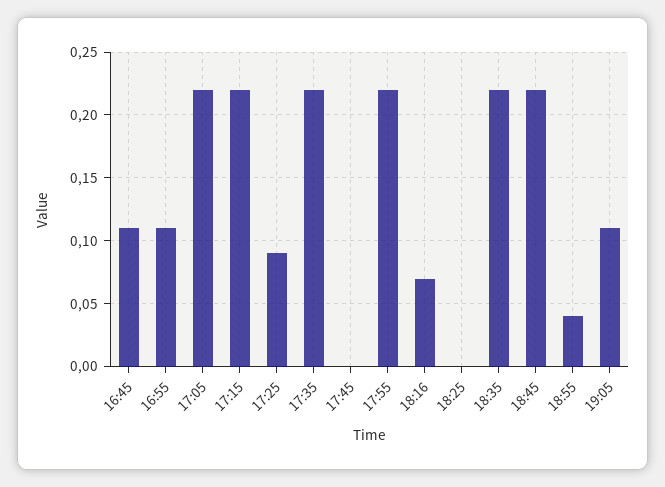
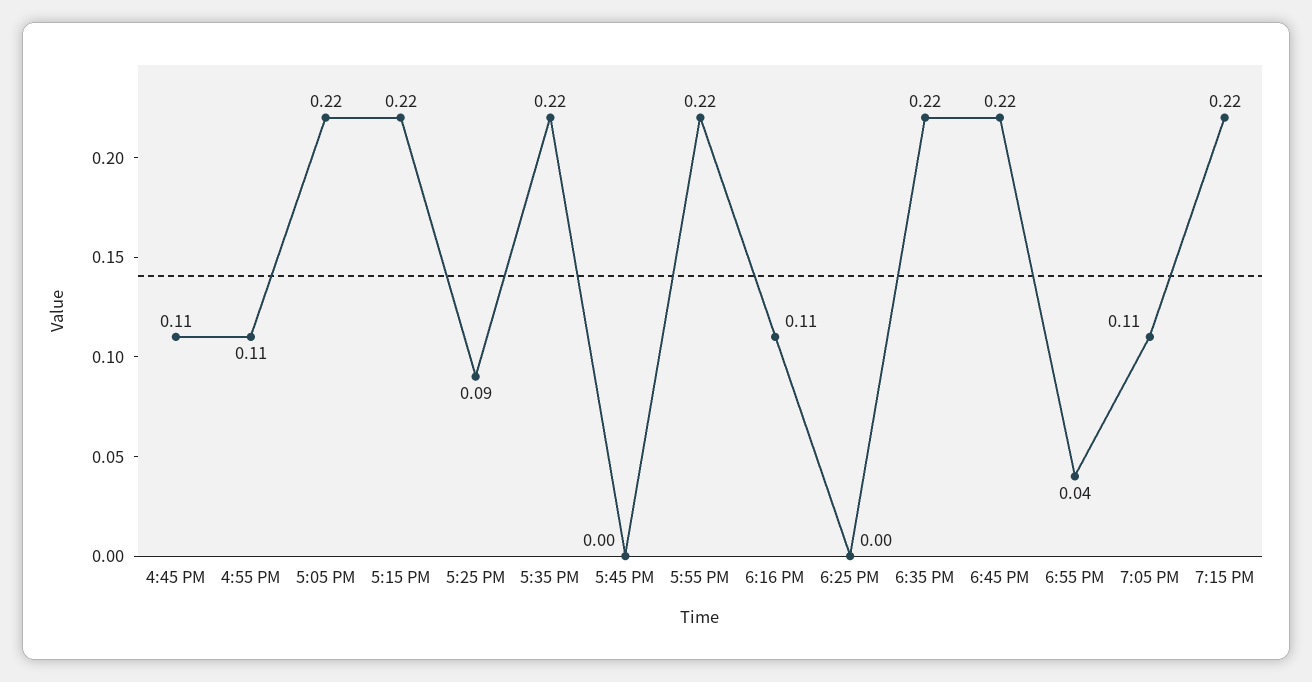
18:16: 0.07 -> 0.11
7:15 PM: none -> 0.22

